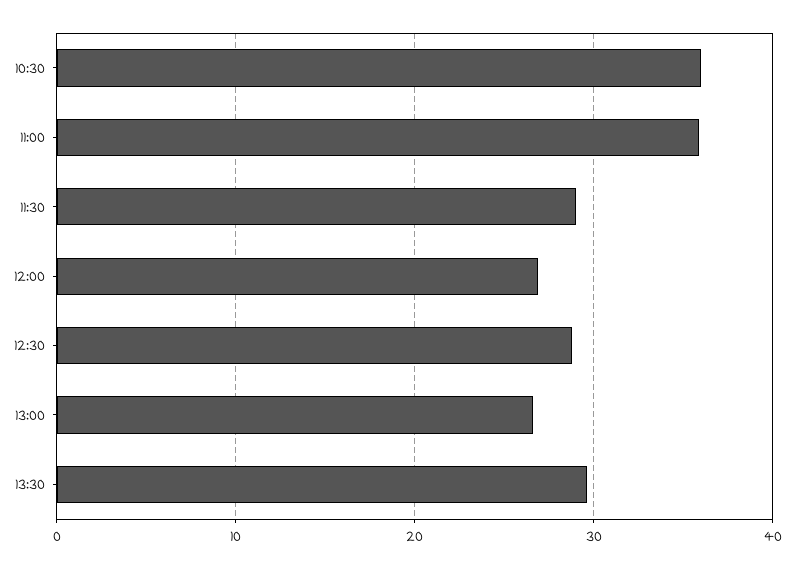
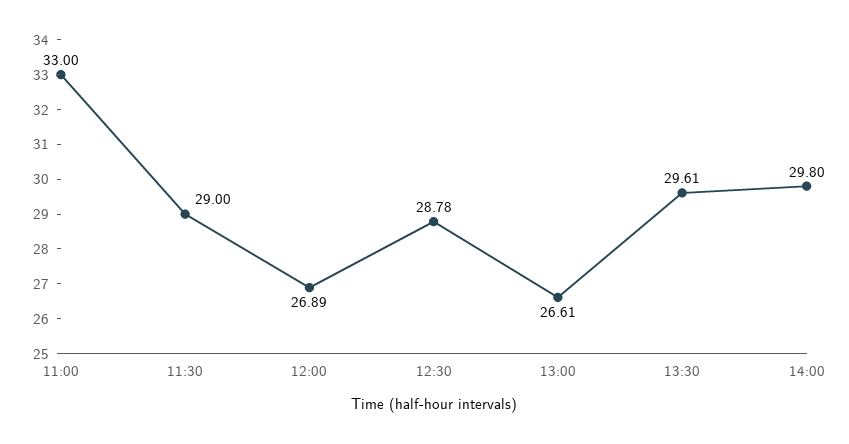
10:30: 36 -> none
11:00: 36 -> 33
14:00: none -> 29.8

